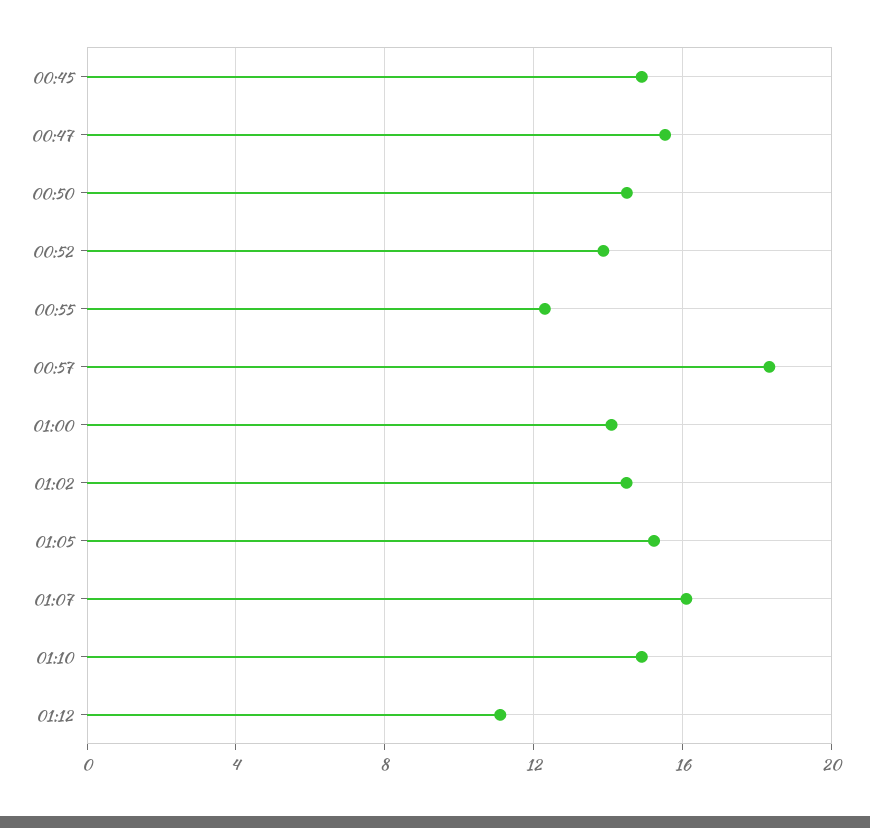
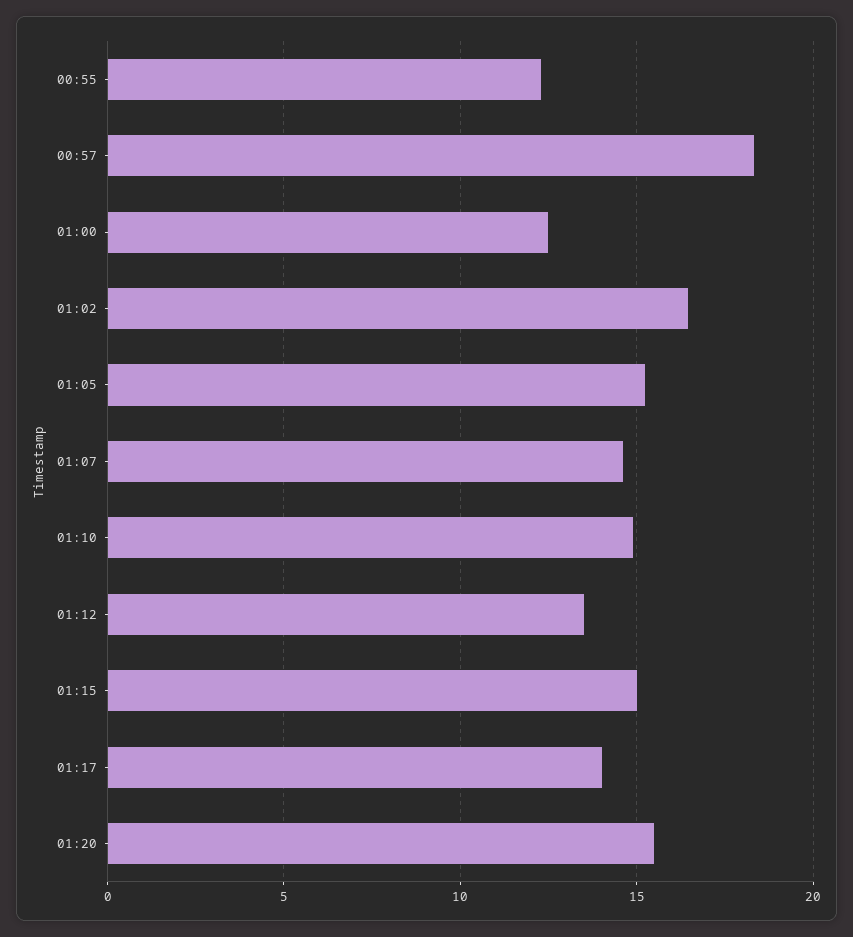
00:45: 15 -> none
00:47: 15.5 -> none
00:50: 14.5 -> none
00:52: 14 -> none
01:00: 14 -> 12.5
01:02: 14.5 -> 16.5
01:07: 16 -> 14.5
01:12: 11 -> 13.5
01:15: none -> 15
01:17: none -> 14
01:20: none -> 15.5

